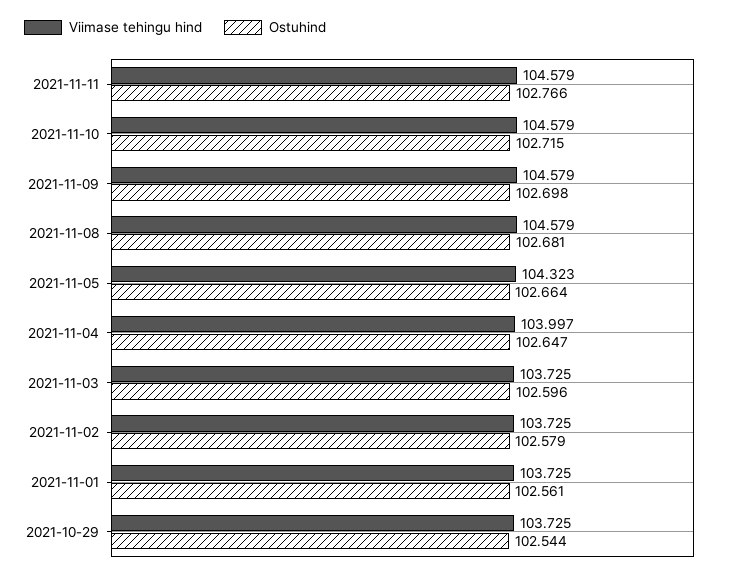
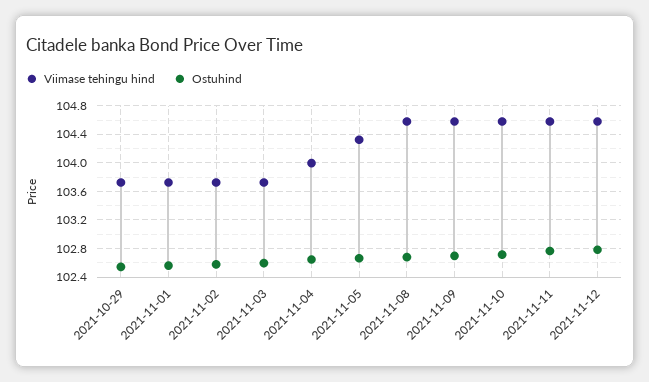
Viimase tehingu hind, 2021-11-12: none -> 104.6
Ostuhind, 2021-11-12: none -> 102.8

